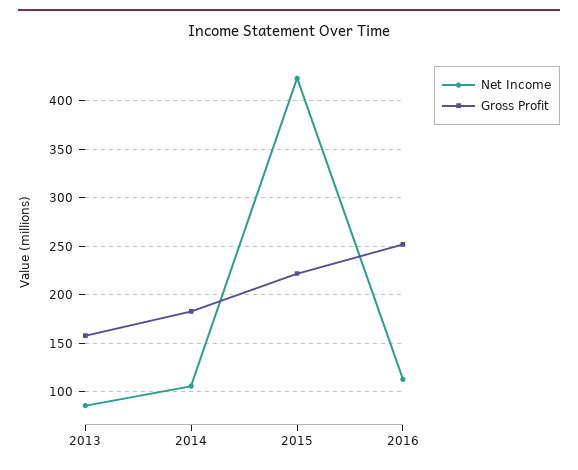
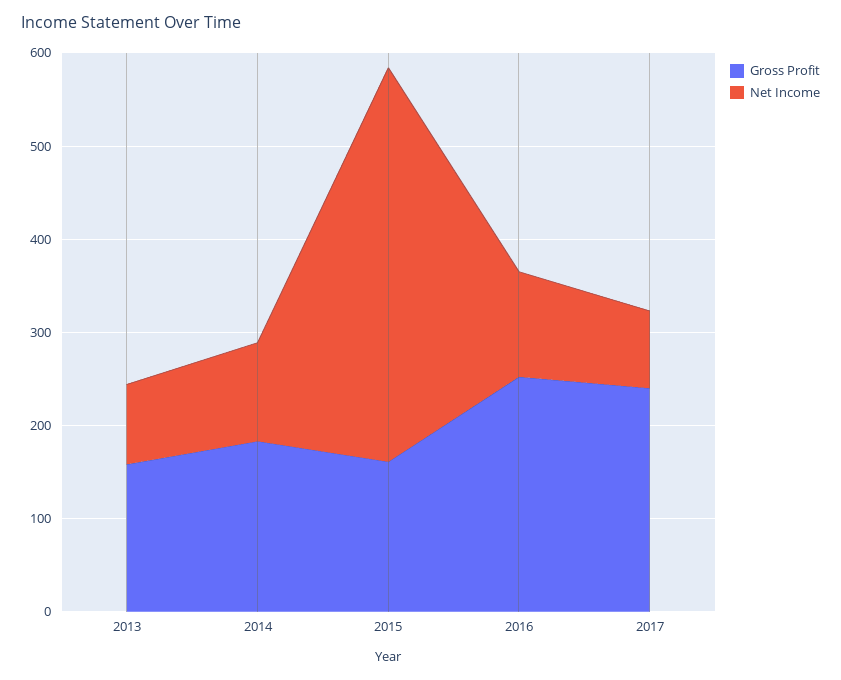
Gross Profit, 2015: 220 -> 160
Gross Profit, 2017: none -> 240
Net Income, 2017: none -> 80

